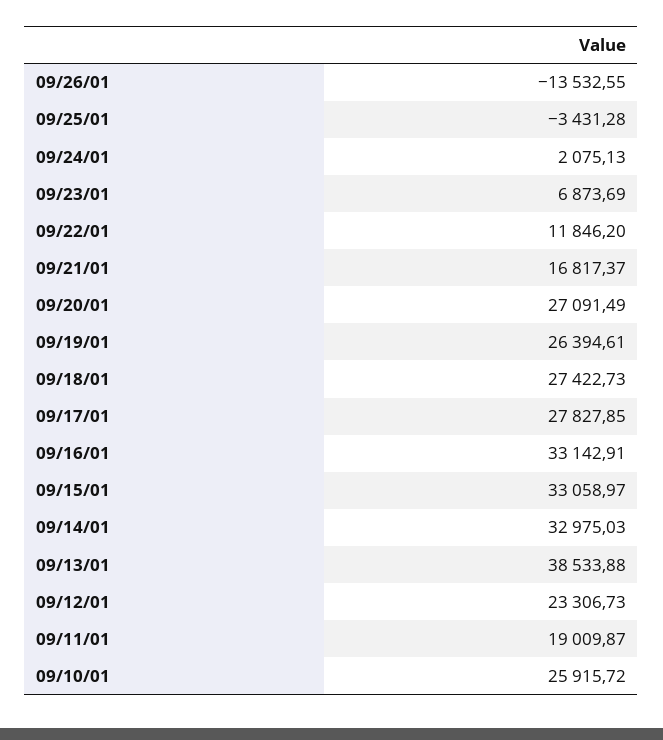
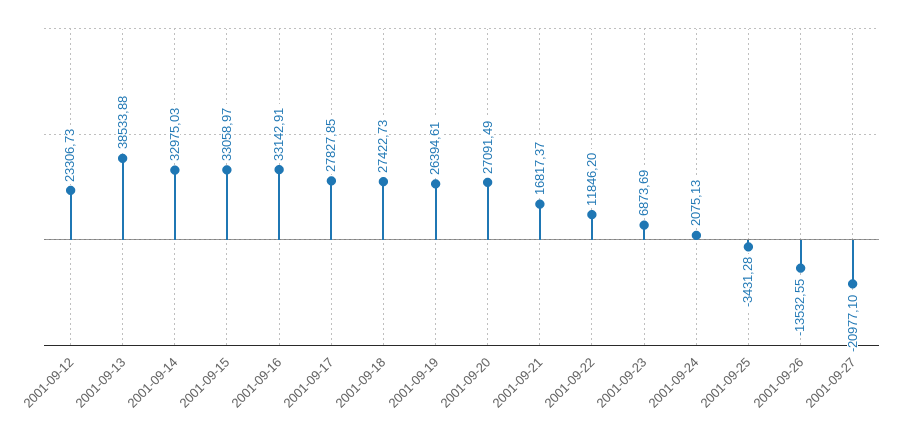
09/11/01: 19009.87 -> none
09/10/01: 25915.72 -> none
2001-09-27: none -> -20977.1

